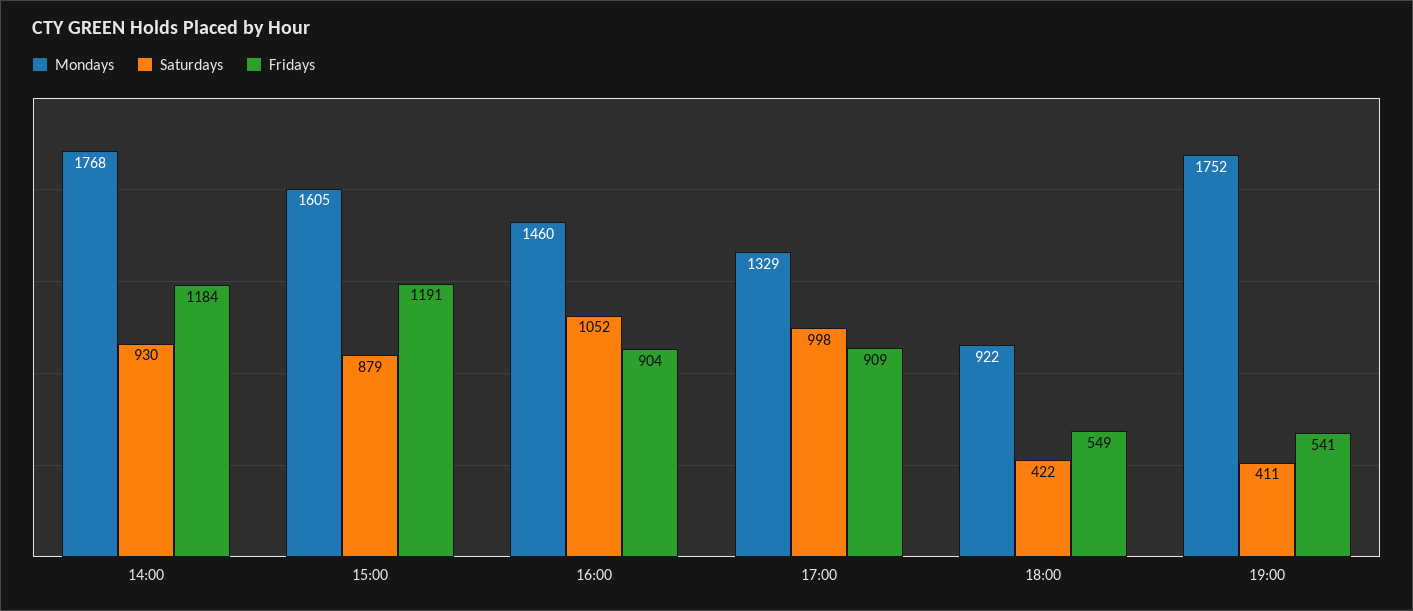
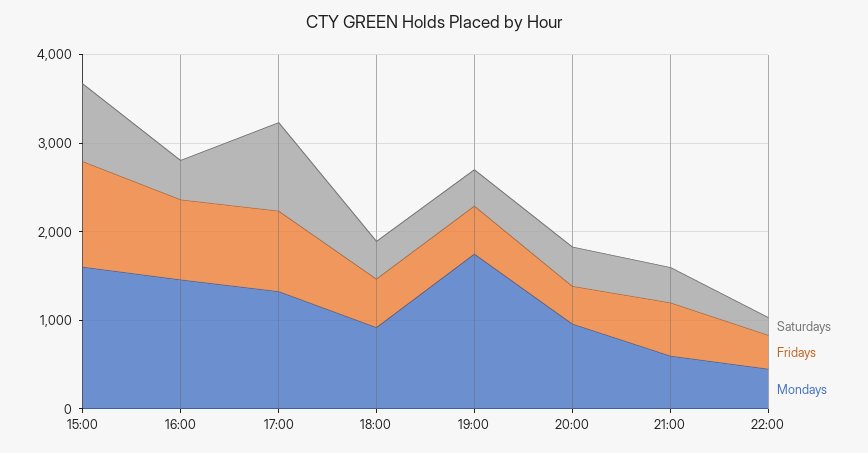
Mondays, 14:00: 1768 -> none
Saturdays, 14:00: 930 -> none
Fridays, 14:00: 1184 -> none
Saturdays, 16:00: 1052 -> 400
Saturdays, 20:00: none -> 400
Fridays, 20:00: none -> 400
Mondays, 20:00: none -> 1000
Saturdays, 21:00: none -> 400
Fridays, 21:00: none -> 600
Mondays, 21:00: none -> 600
Saturdays, 22:00: none -> 200
Fridays, 22:00: none -> 400
Mondays, 22:00: none -> 400

